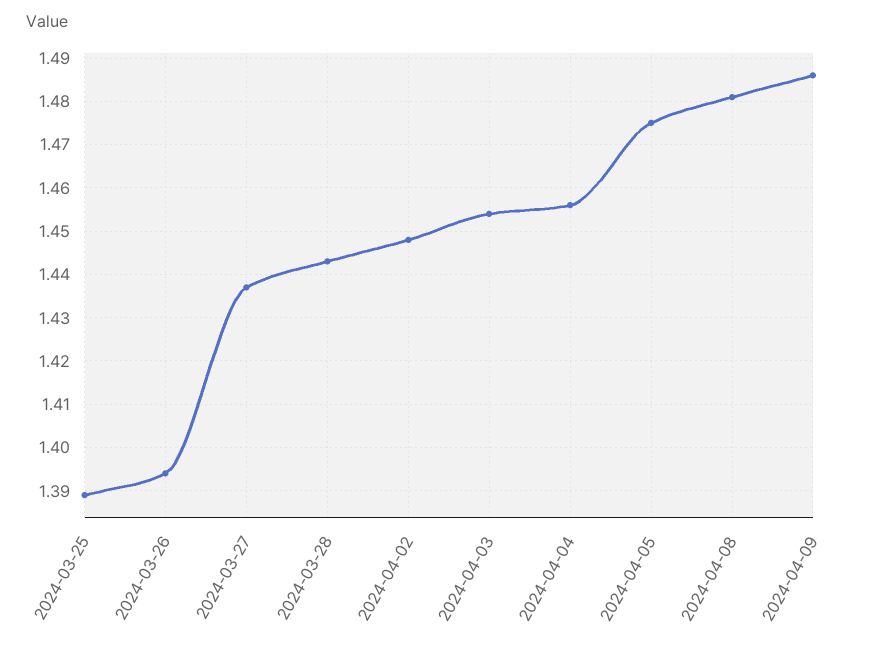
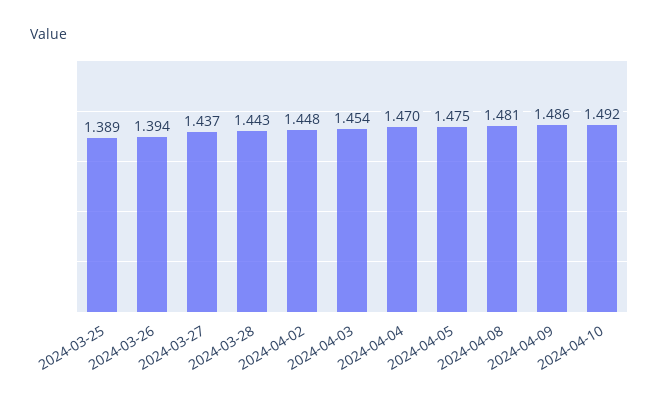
2024-04-04: 1.455 -> 1.47
2024-04-10: none -> 1.492

